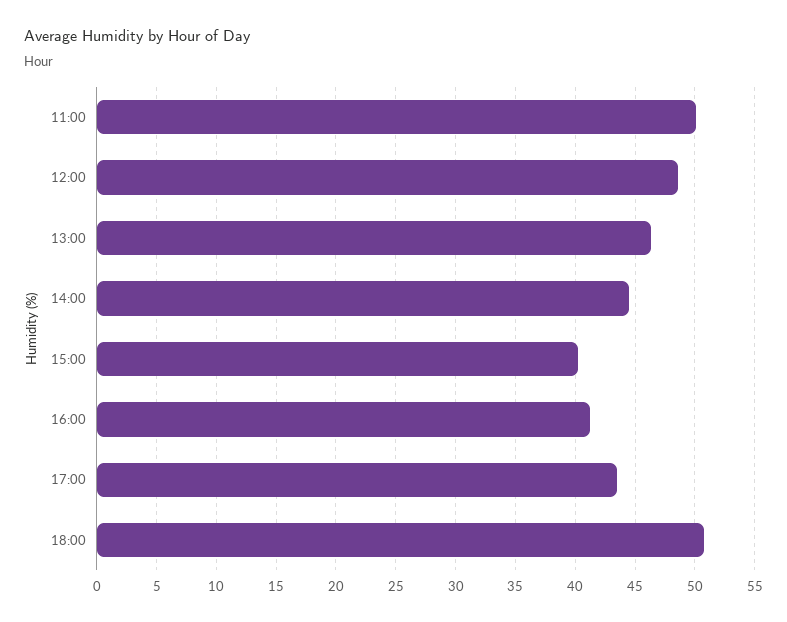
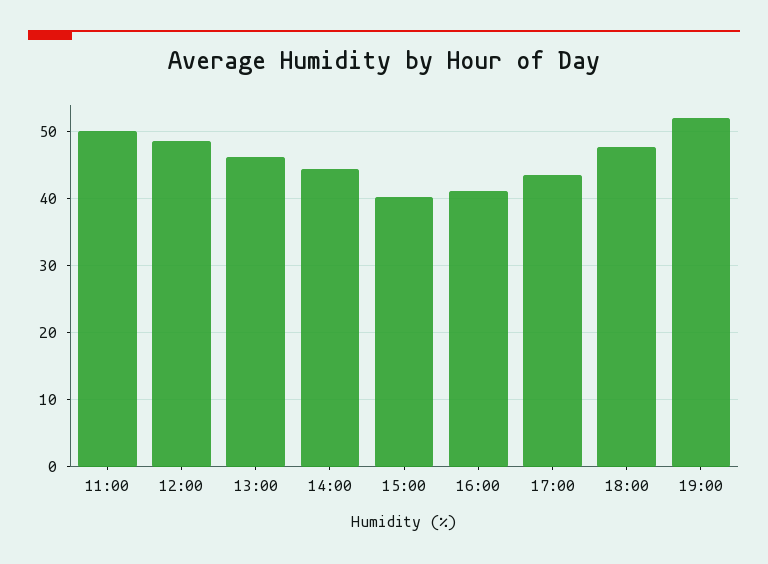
18:00: 51 -> 48
19:00: none -> 52

